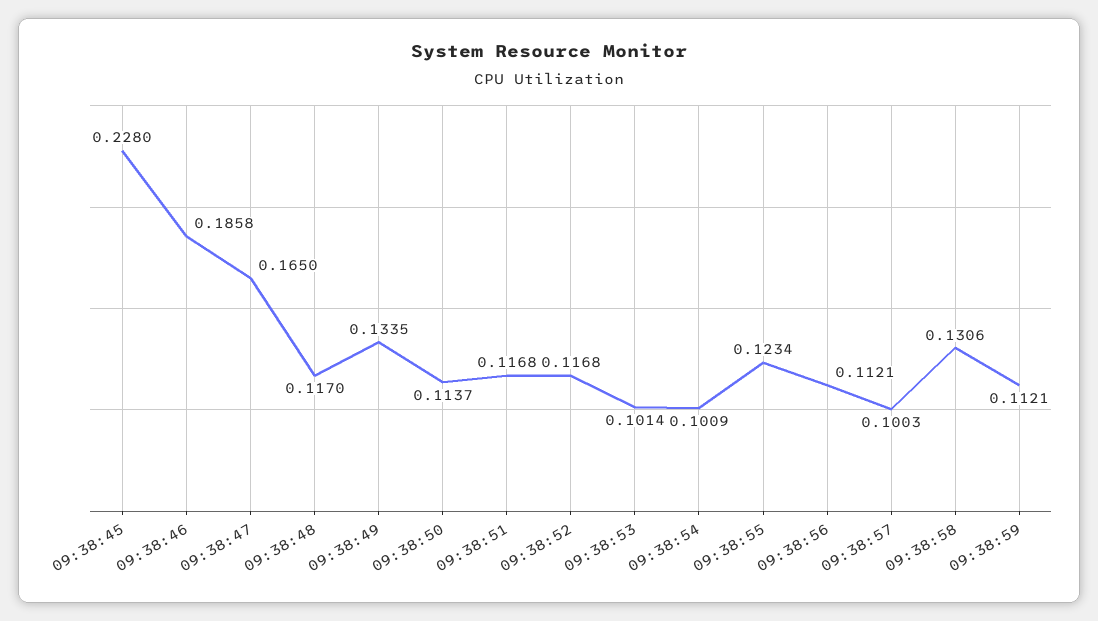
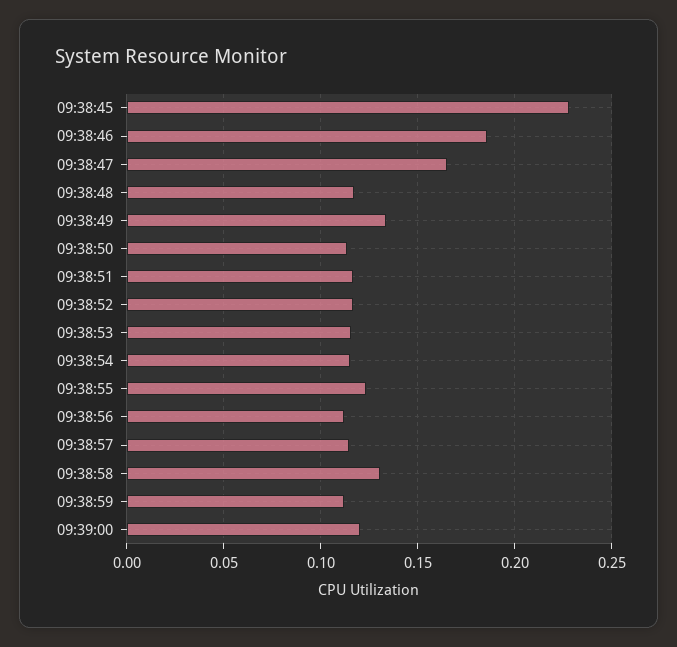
09:38:53: 0.1014 -> 0.115
09:38:54: 0.1009 -> 0.115
09:38:57: 0.1003 -> 0.115
09:39:00: none -> 0.12

